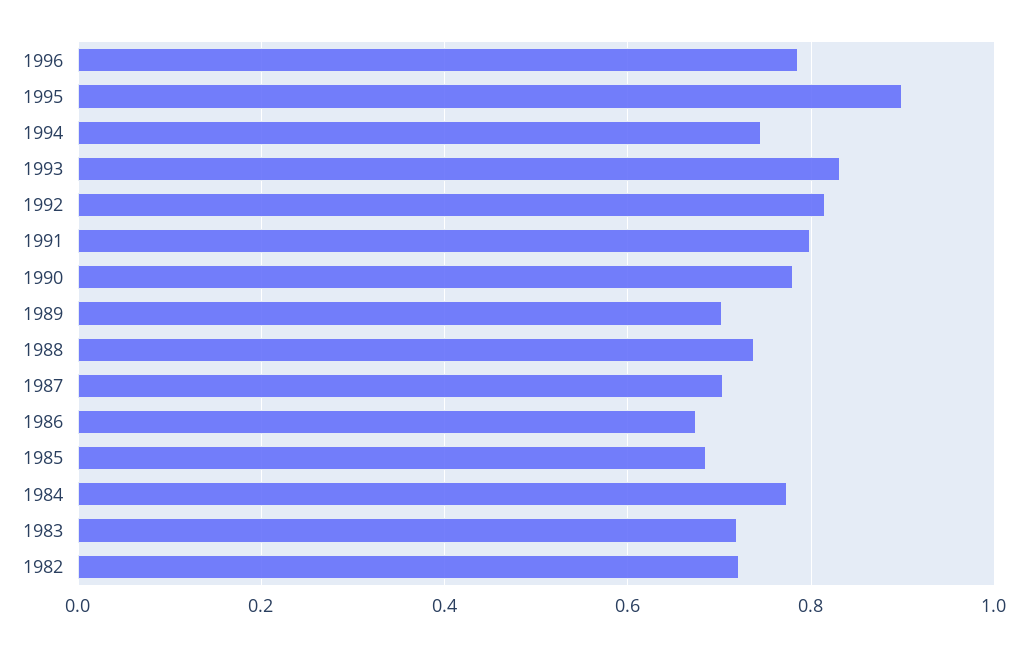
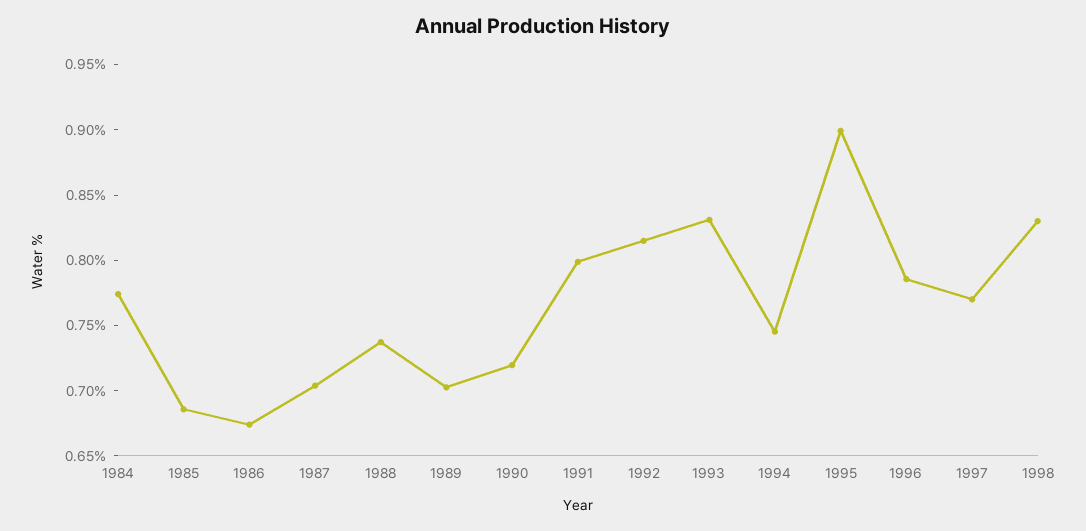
1990: 0.78 -> 0.72
1983: 0.72 -> none
1982: 0.72 -> none
1997: none -> 0.77
1998: none -> 0.83

